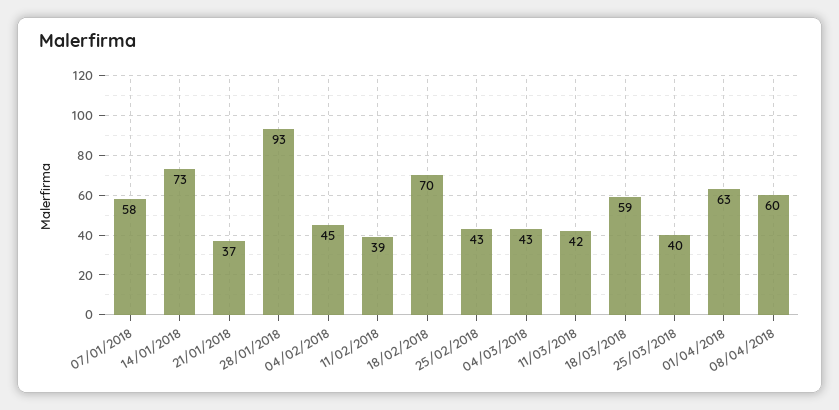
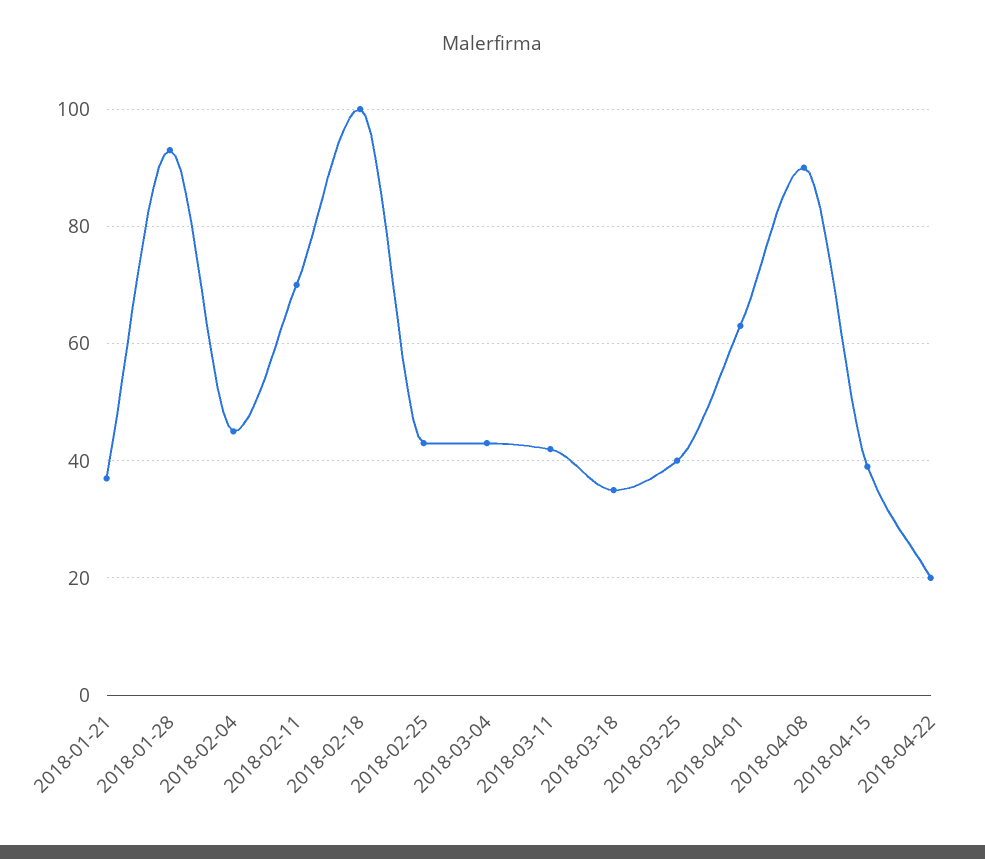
07/01/2018: 58 -> none
14/01/2018: 73 -> none
11/02/2018: 39 -> 70
18/02/2018: 70 -> 100
18/03/2018: 59 -> 35
08/04/2018: 60 -> 90
2018-04-15: none -> 40
2018-04-22: none -> 20

